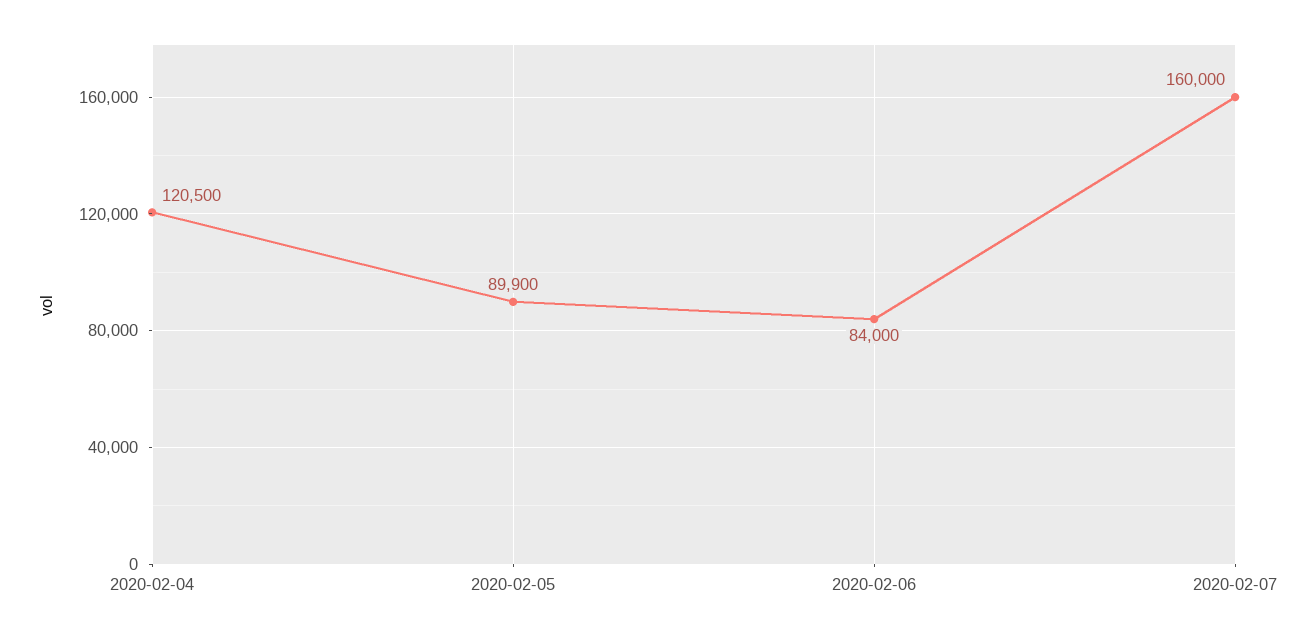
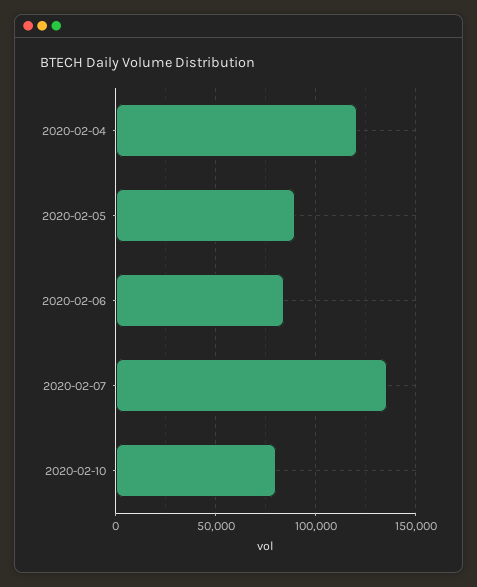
2020-02-07: 160000 -> 135000
2020-02-10: none -> 80000

